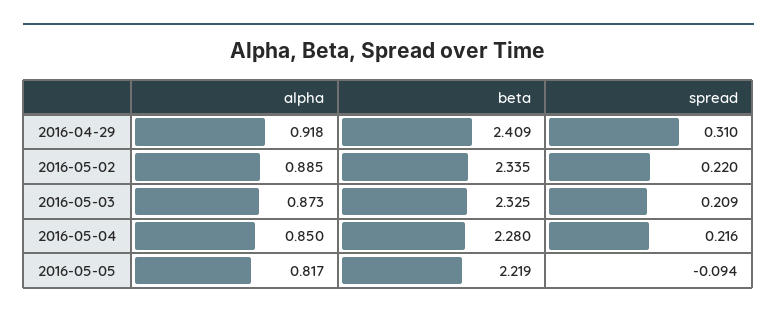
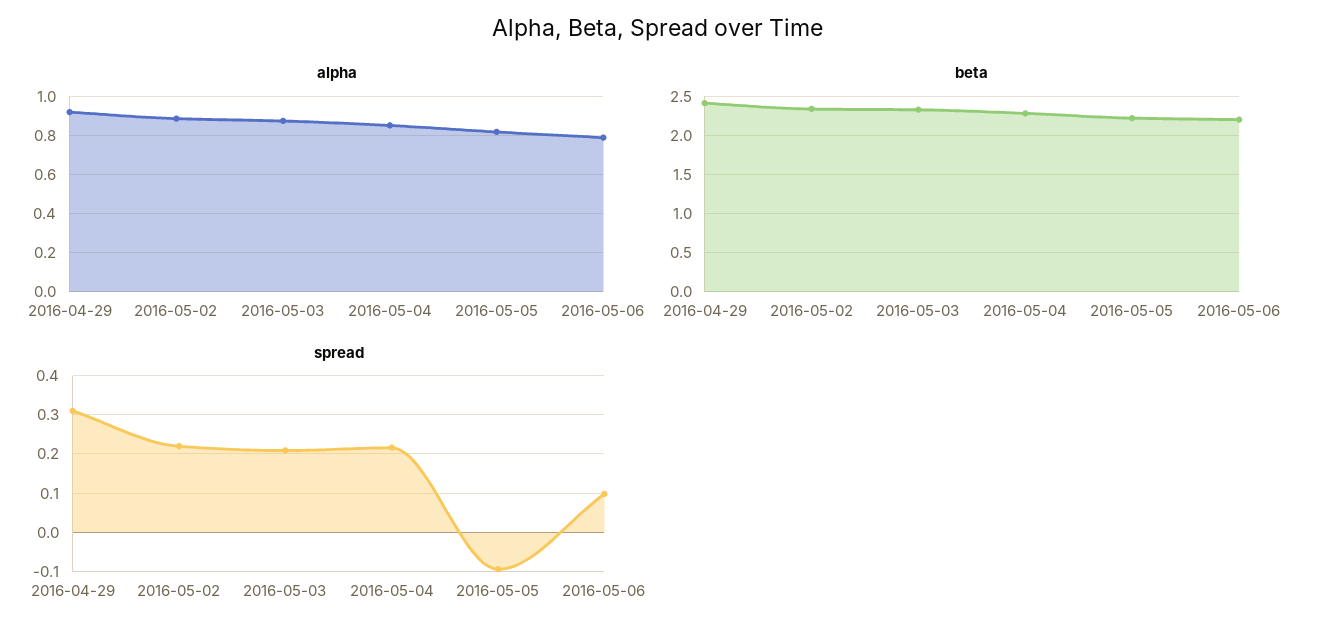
alpha, 2016-05-06: none -> 0.8
beta, 2016-05-06: none -> 2.2
spread, 2016-05-06: none -> 0.1

